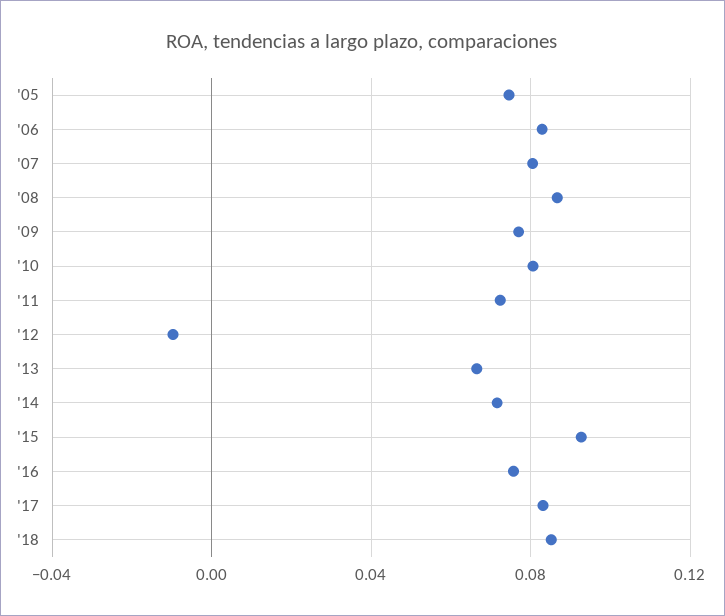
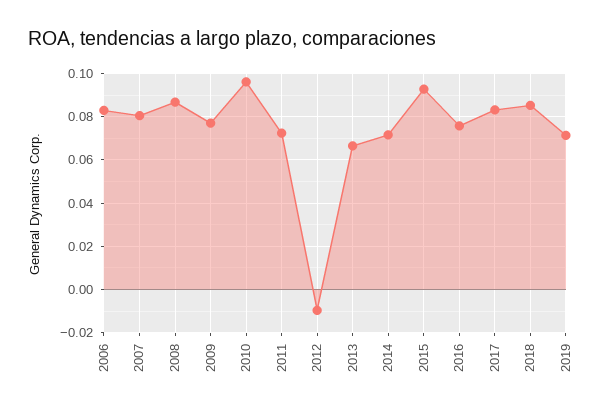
'05: 0.075 -> none
'10: 0.08 -> 0.095
2019: none -> 0.07

